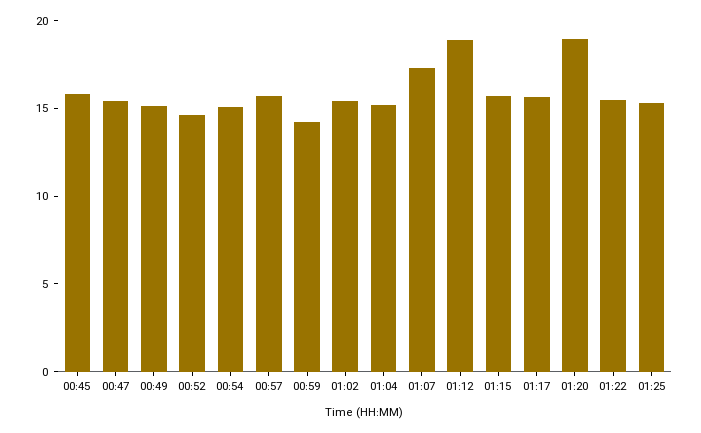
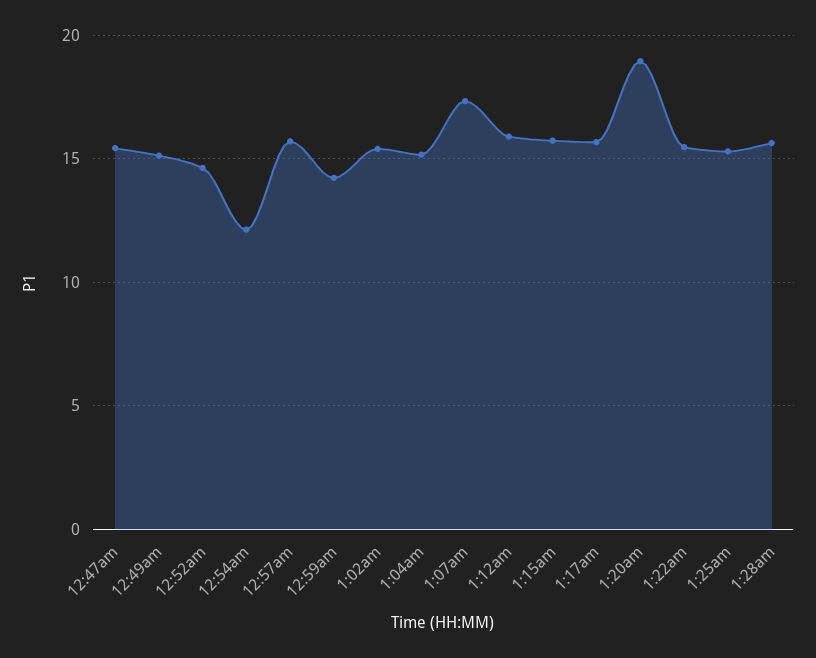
00:45: 16 -> none
00:54: 15 -> 12
01:12: 19 -> 16
1:28am: none -> 15.5

